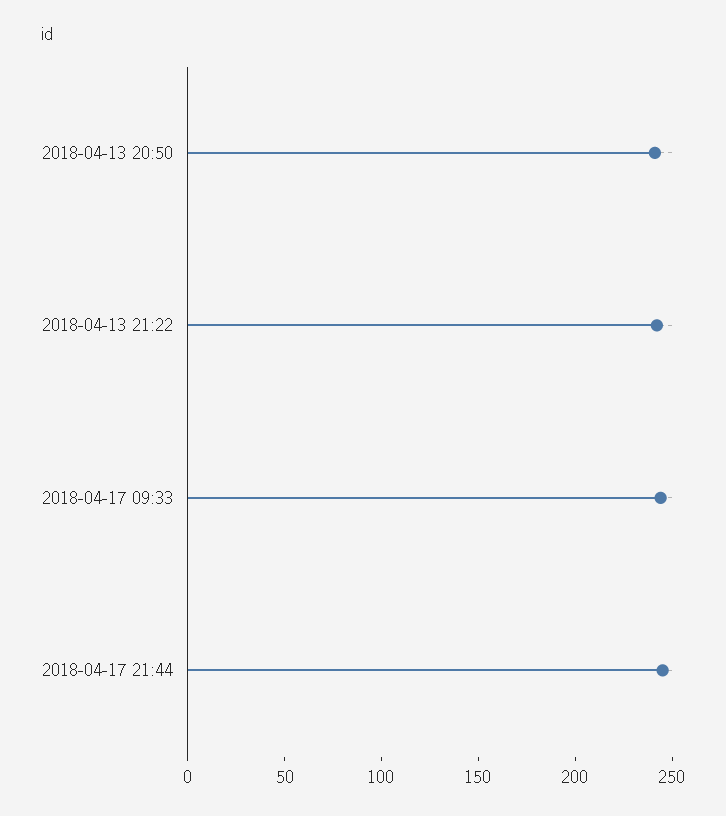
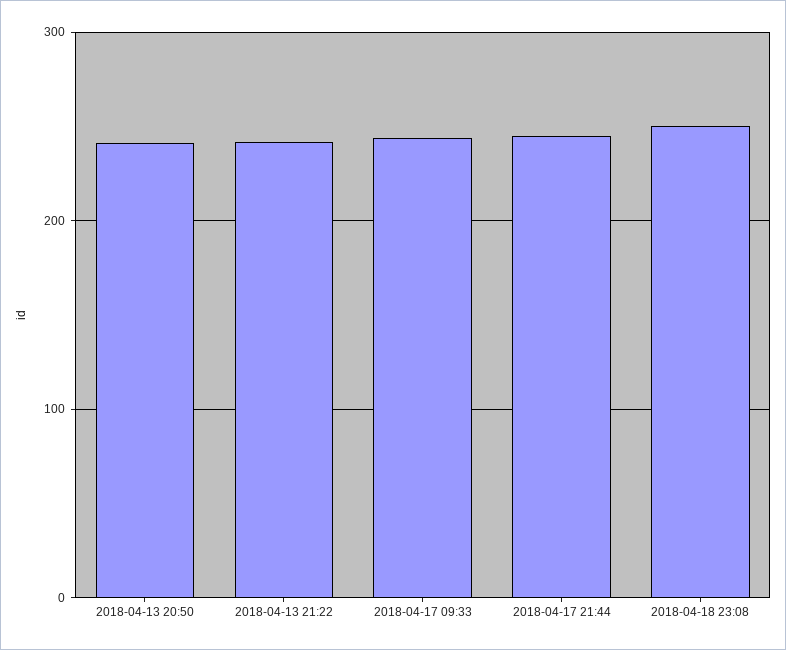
2018-04-18 23:08: none -> 250

